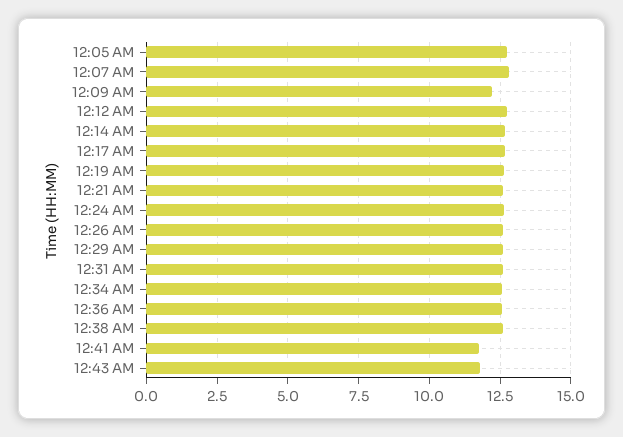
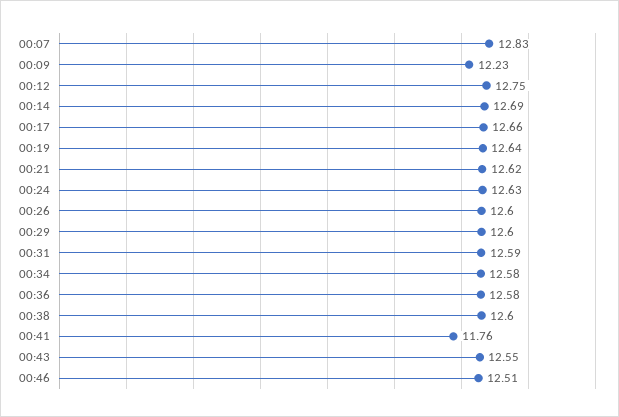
12:05 AM: 12.75 -> none
12:43 AM: 11.75 -> 12.55
00:46: none -> 12.51

